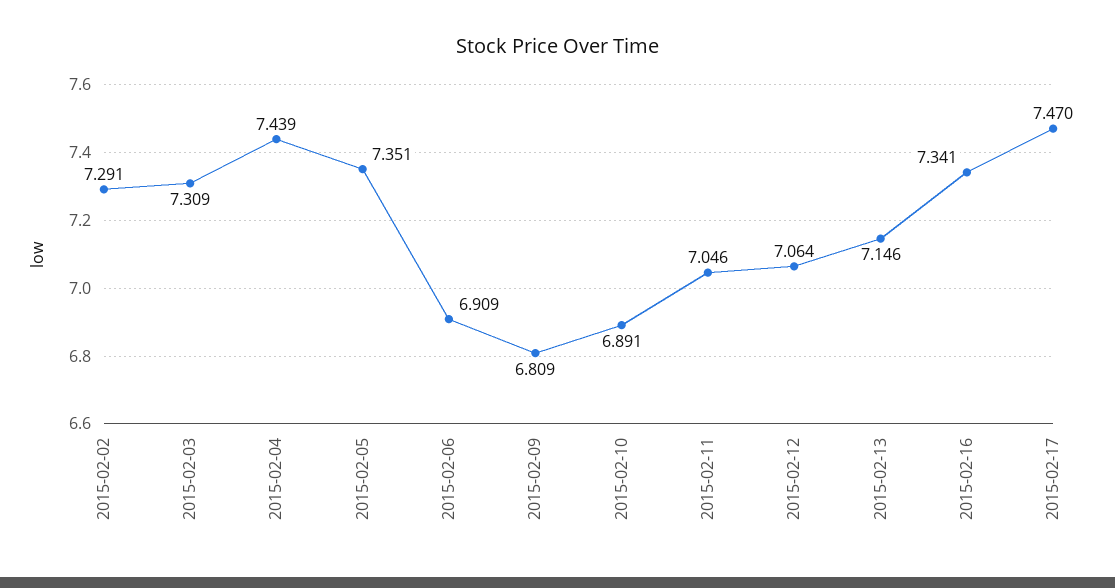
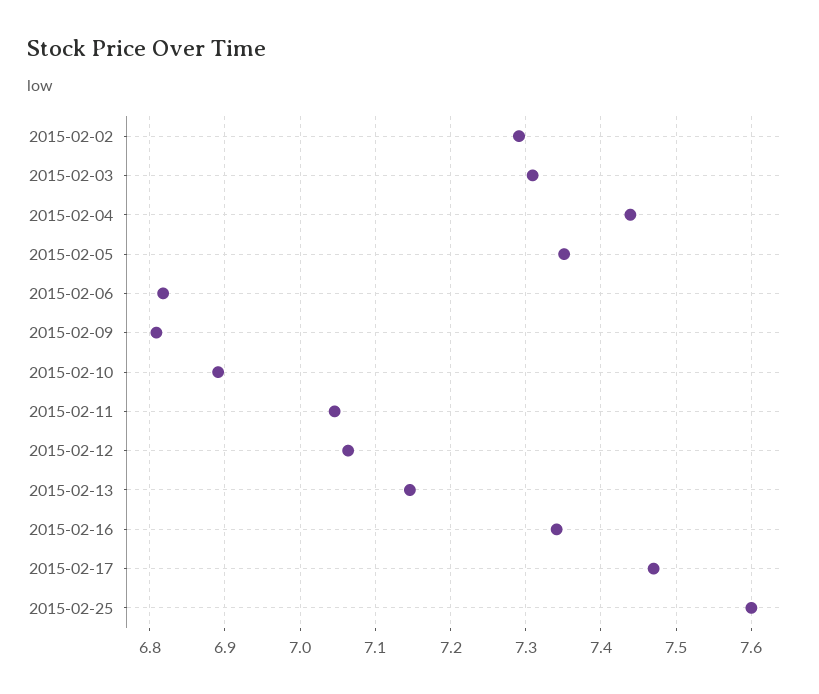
2015-02-06: 6.909 -> 6.82
2015-02-25: none -> 7.6

